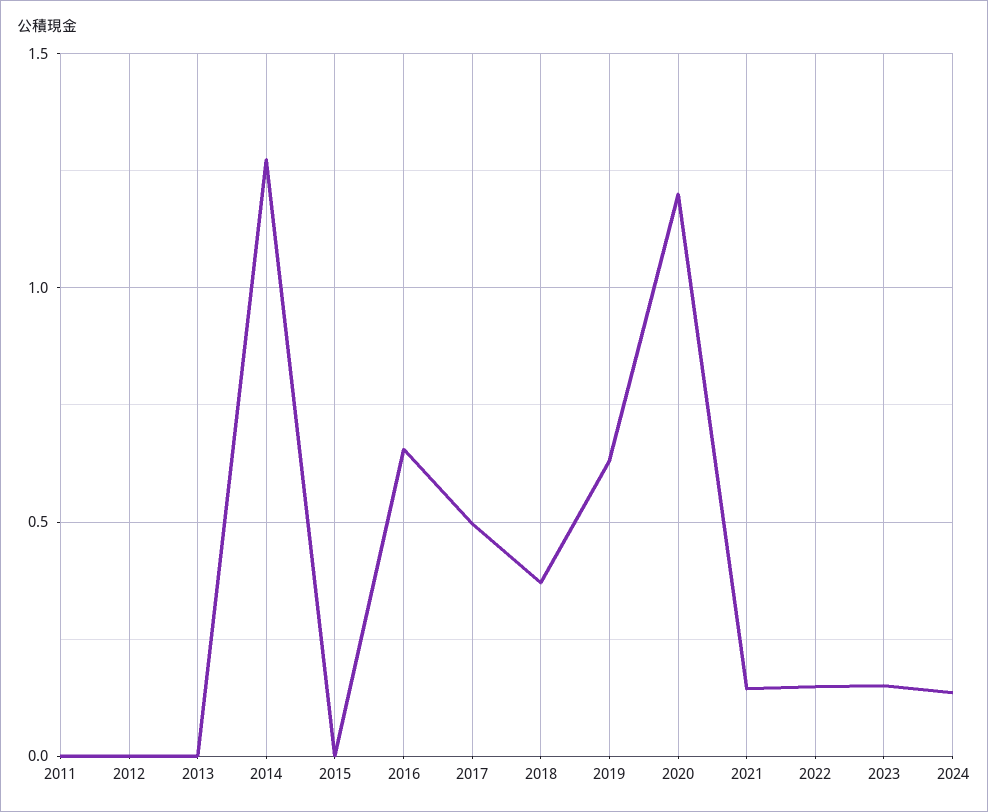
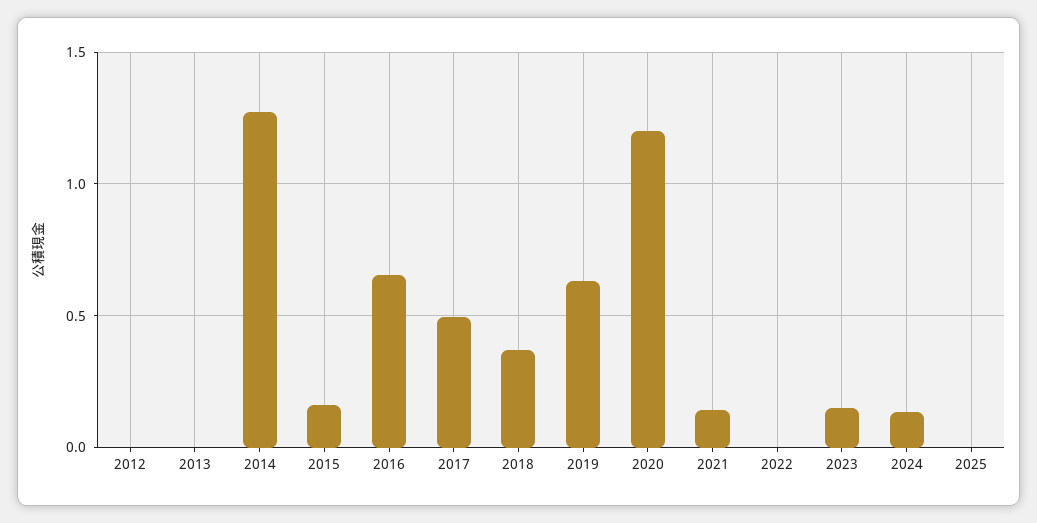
2011: 0 -> none
2015: 0 -> 0.15
2022: 0.15 -> 0
2025: none -> 0

